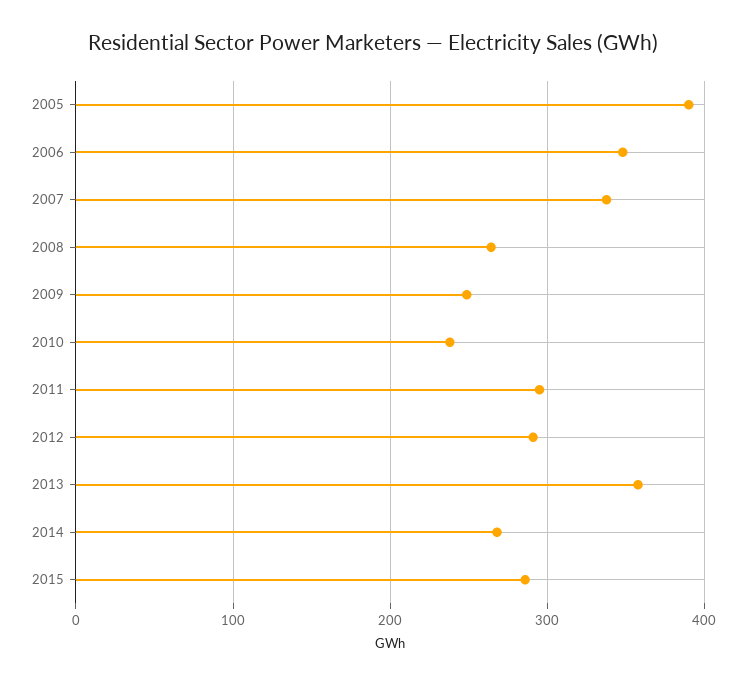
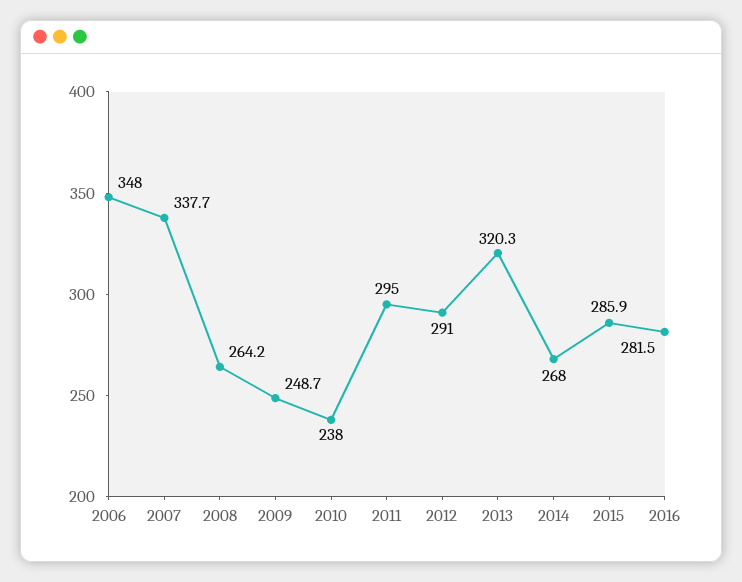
2005: 390 -> none
2013: 360 -> 320.3
2016: none -> 281.5

